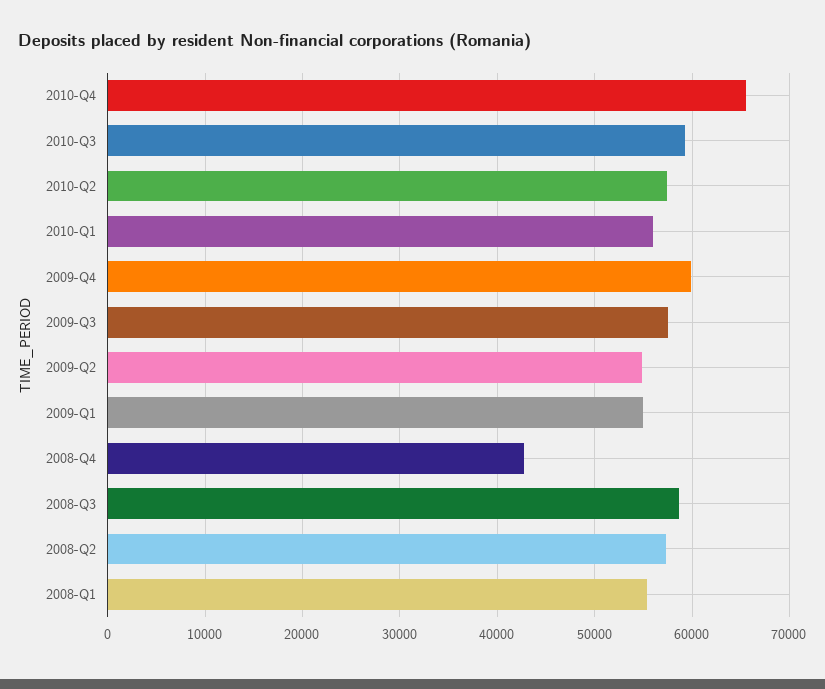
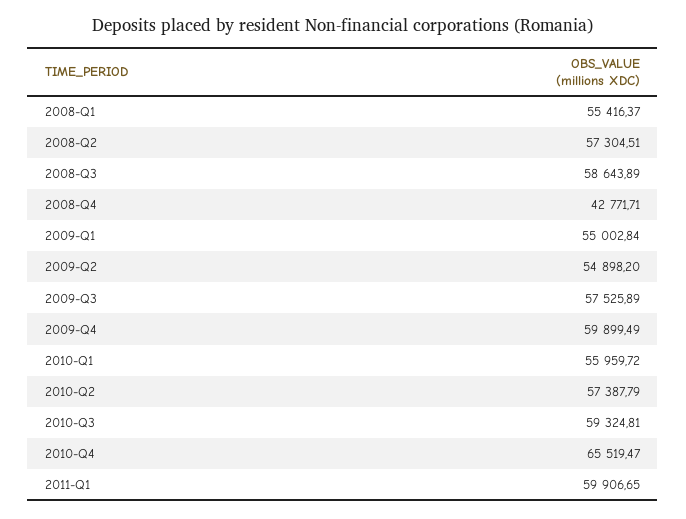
2011-Q1: none -> 59906.65

